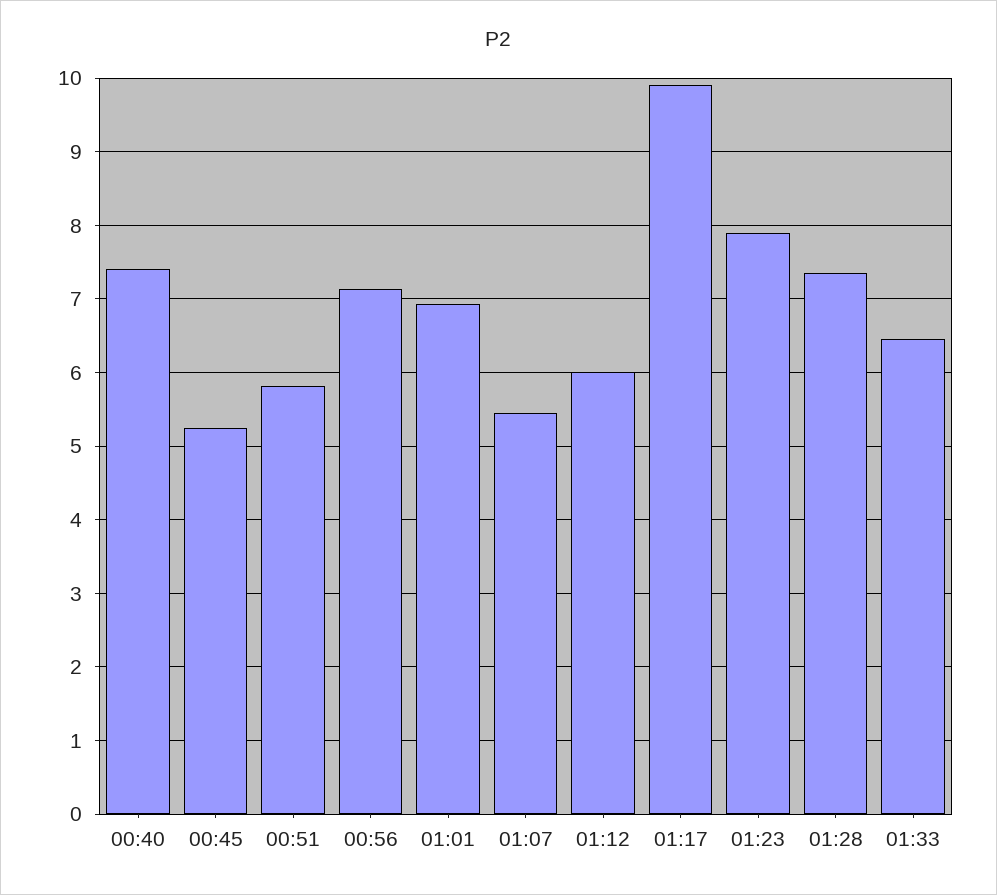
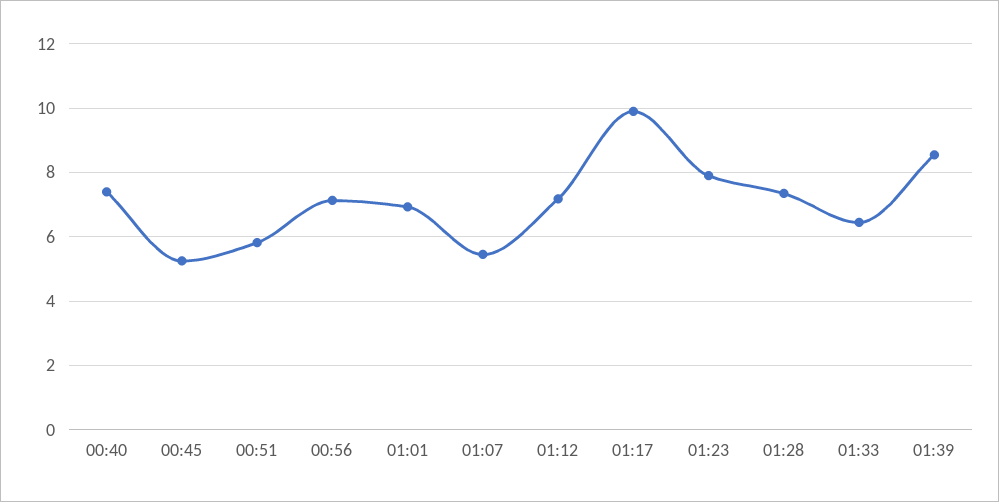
01:12: 6 -> 7.2
01:39: none -> 8.6

